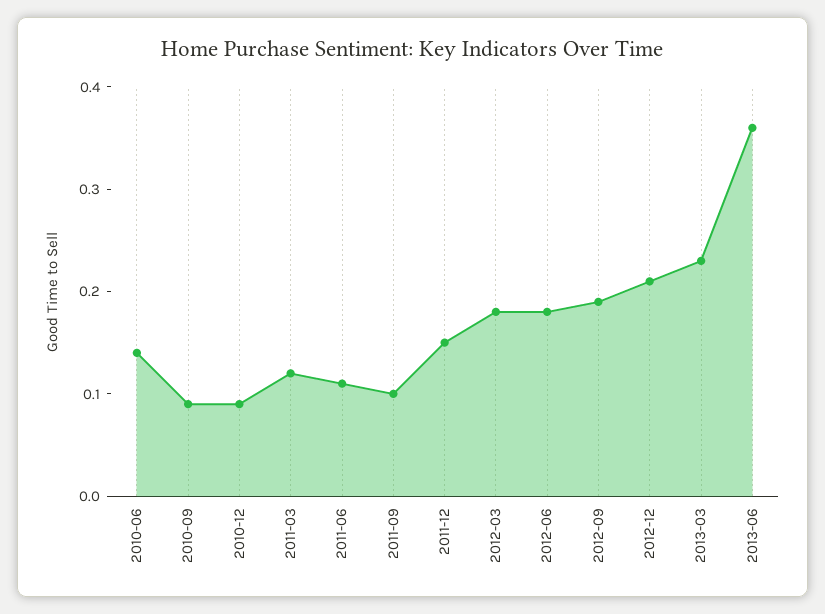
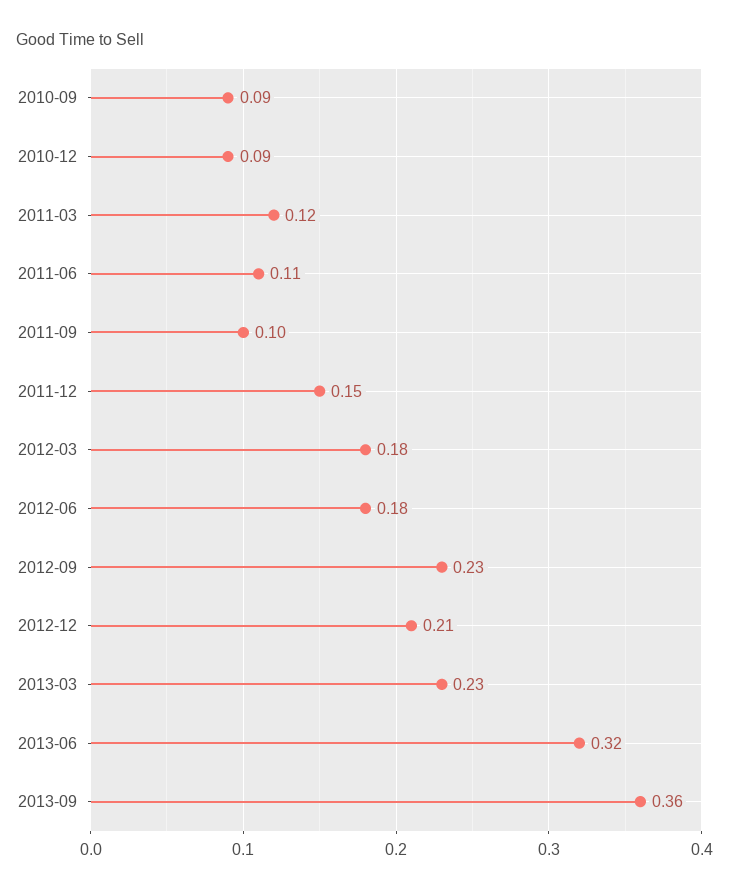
2010-06: 0.14 -> none
2012-09: 0.19 -> 0.23
2013-06: 0.36 -> 0.32
2013-09: none -> 0.36

